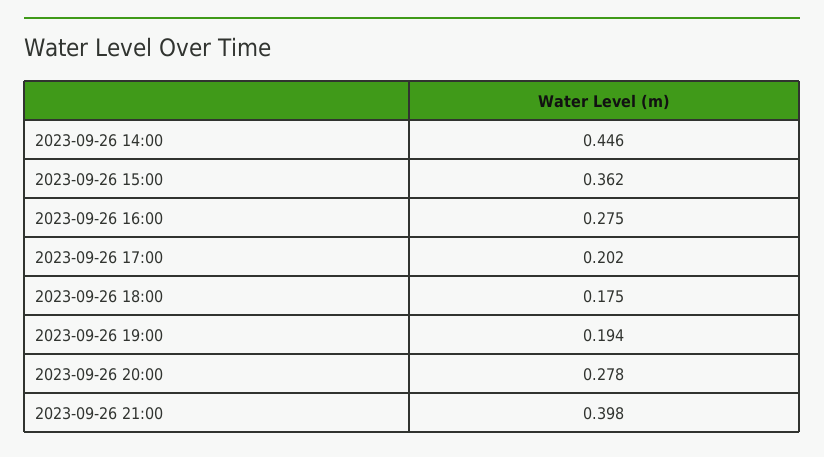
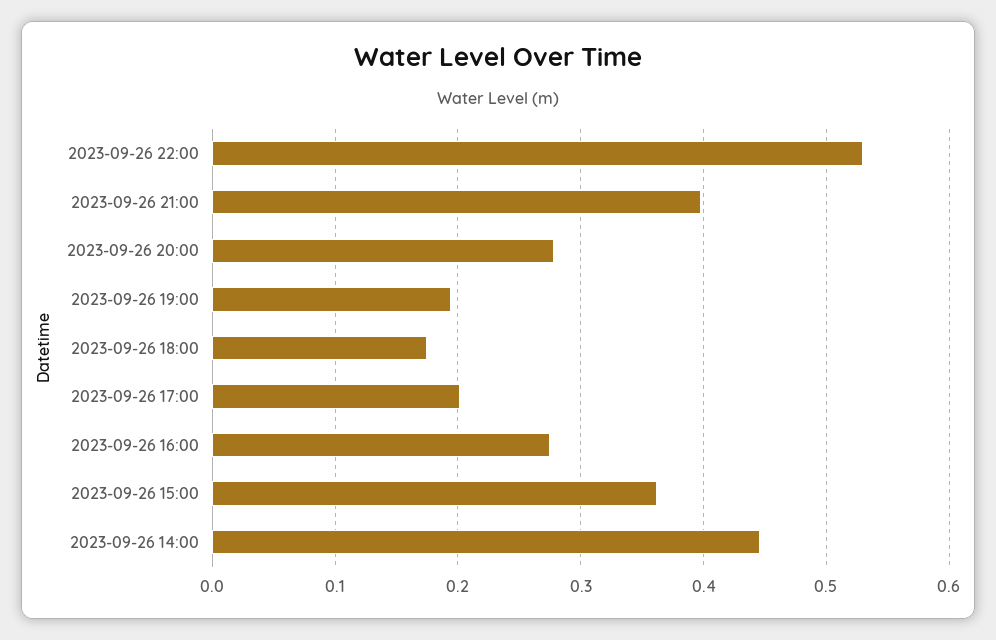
2023-09-26 22:00: none -> 0.53

